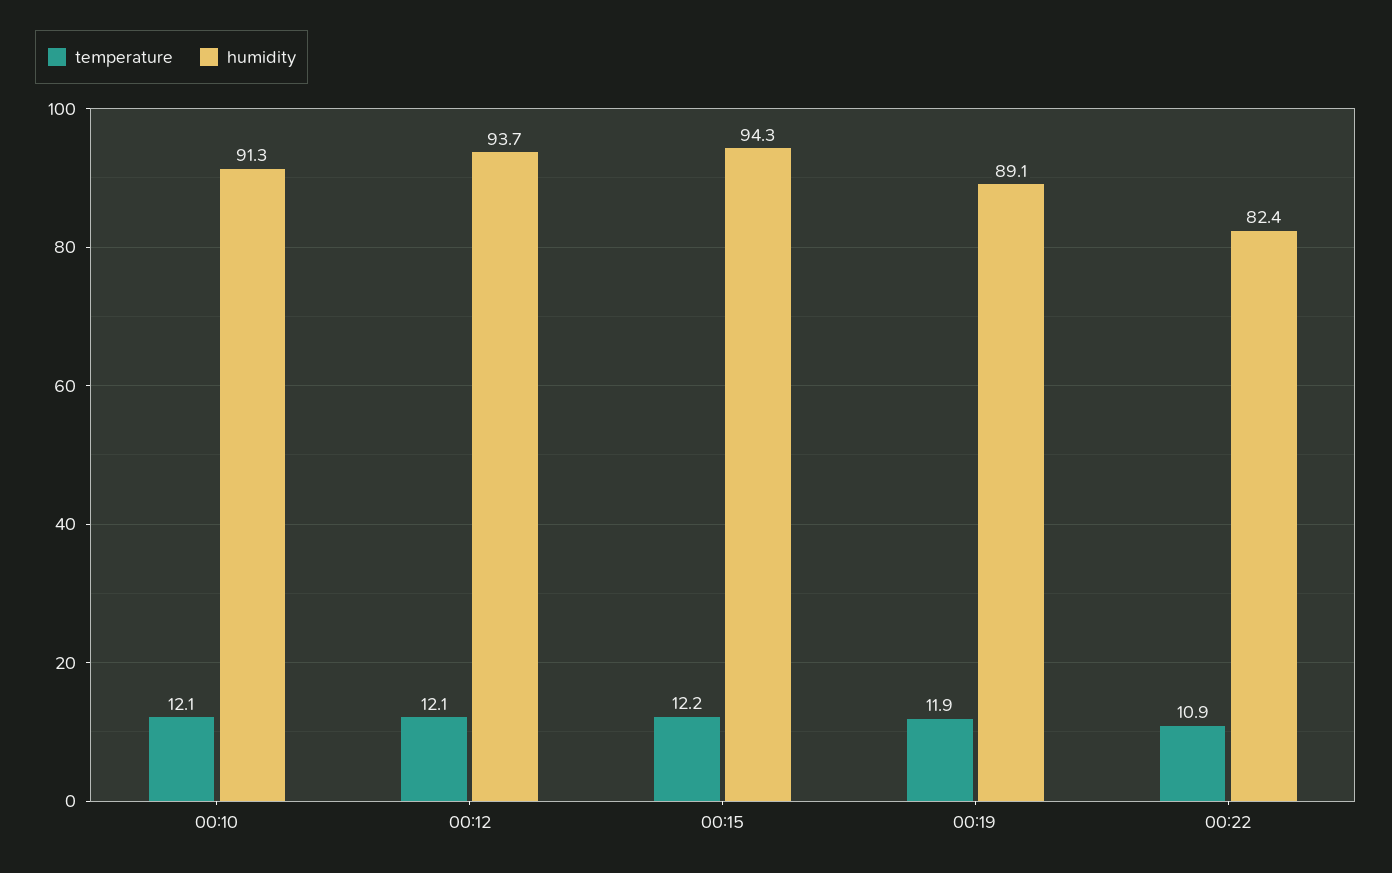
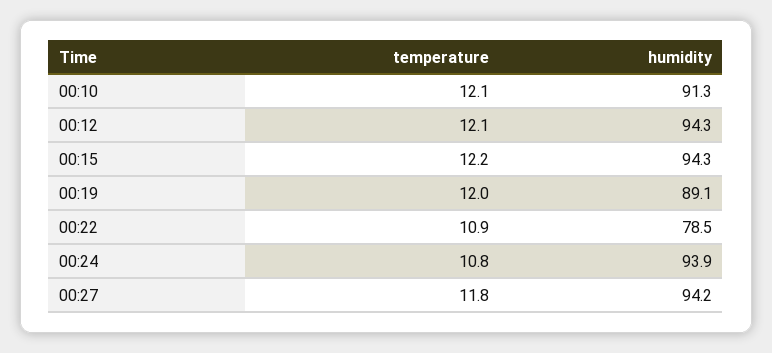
humidity, 00:12: 93.7 -> 94.3
temperature, 00:19: 11.9 -> 12
humidity, 00:22: 82.4 -> 78.5
temperature, 00:24: none -> 10.8
humidity, 00:24: none -> 93.9
temperature, 00:27: none -> 11.8
humidity, 00:27: none -> 94.2

